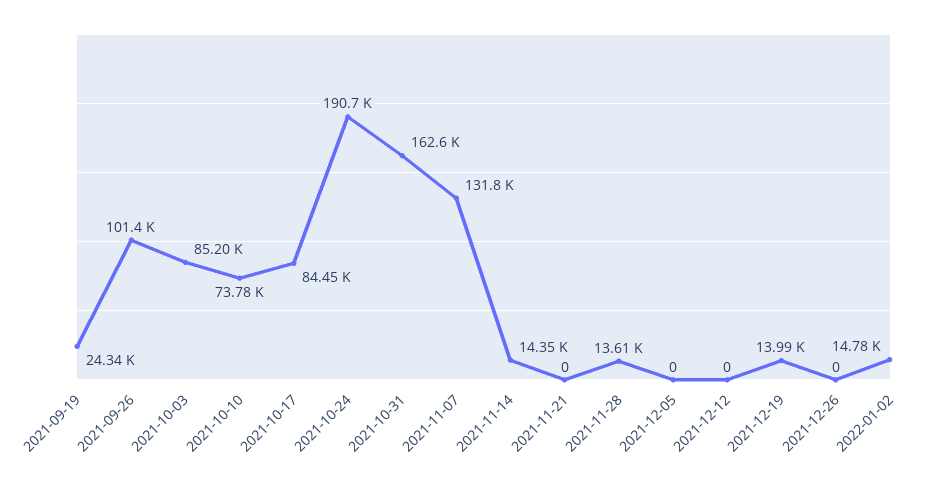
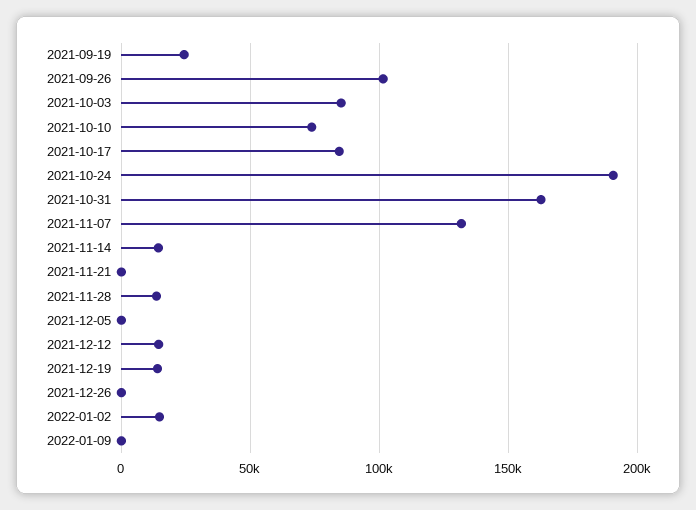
2021-12-12: 0 -> 15000
2022-01-09: none -> 0

